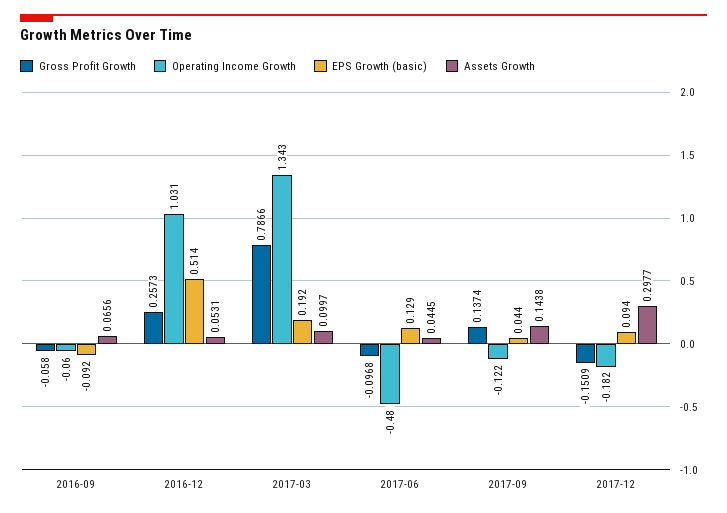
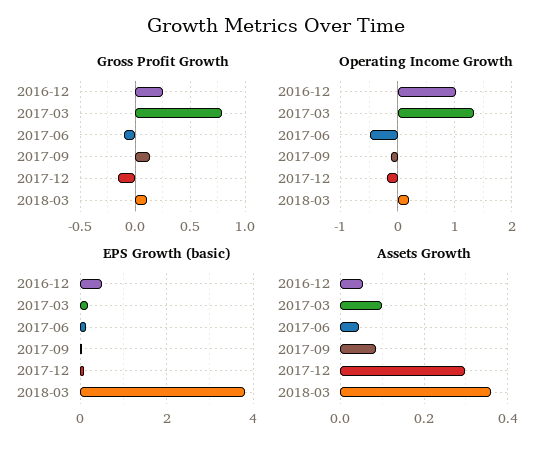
Gross Profit Growth, 2016-09: -0.058 -> none
Operating Income Growth, 2016-09: -0.06 -> none
EPS Growth (basic), 2016-09: -0.092 -> none
Assets Growth, 2016-09: 0.0656 -> none
Assets Growth, 2017-09: 0.1438 -> 0.08
Gross Profit Growth, 2018-03: none -> 0.1
Operating Income Growth, 2018-03: none -> 0.2
EPS Growth (basic), 2018-03: none -> 3.8
Assets Growth, 2018-03: none -> 0.36

